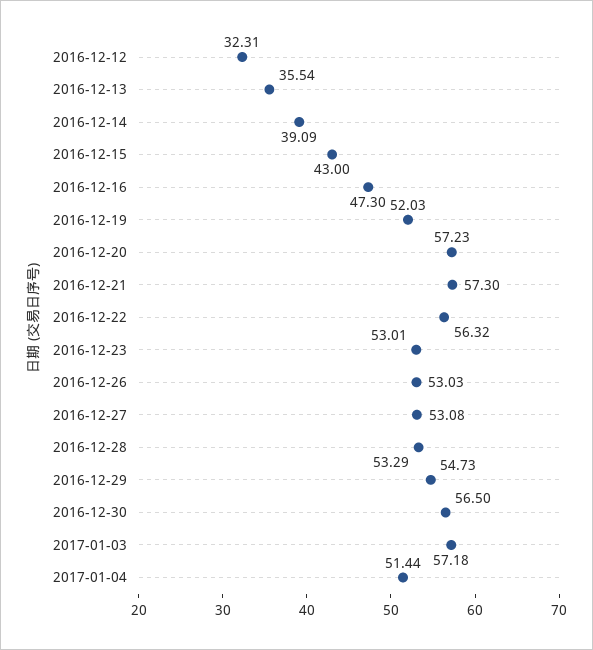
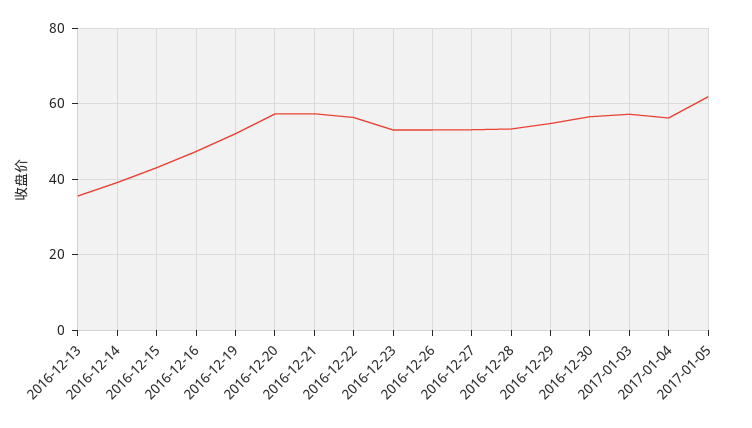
2016-12-12: 32.31 -> none
2017-01-04: 51.44 -> 56
2017-01-05: none -> 62

